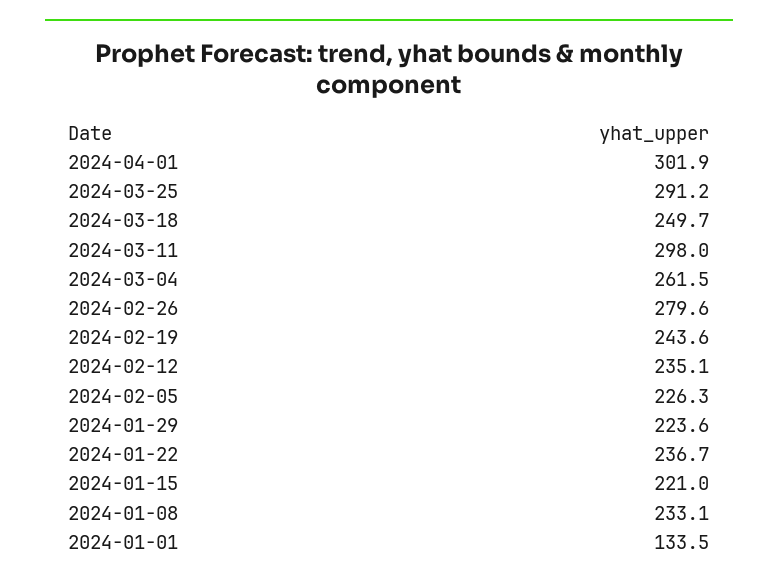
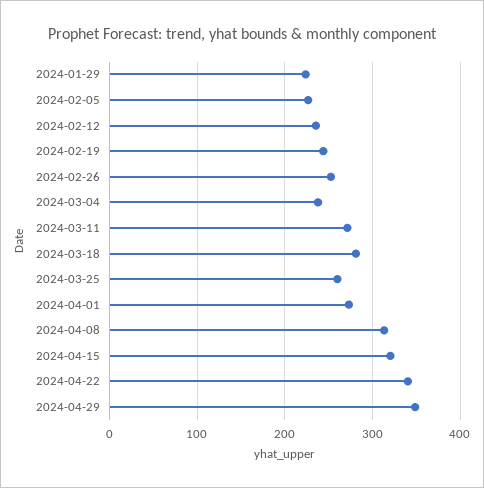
2024-04-01: 301.9 -> 270
2024-03-25: 291.2 -> 260
2024-03-18: 249.7 -> 280
2024-03-11: 298 -> 270
2024-03-04: 261.5 -> 240
2024-02-26: 279.6 -> 250
2024-01-22: 236.7 -> none
2024-01-15: 221 -> none
2024-01-08: 233.1 -> none
2024-01-01: 133.5 -> none
2024-04-08: none -> 310
2024-04-15: none -> 320
2024-04-22: none -> 340
2024-04-29: none -> 350

